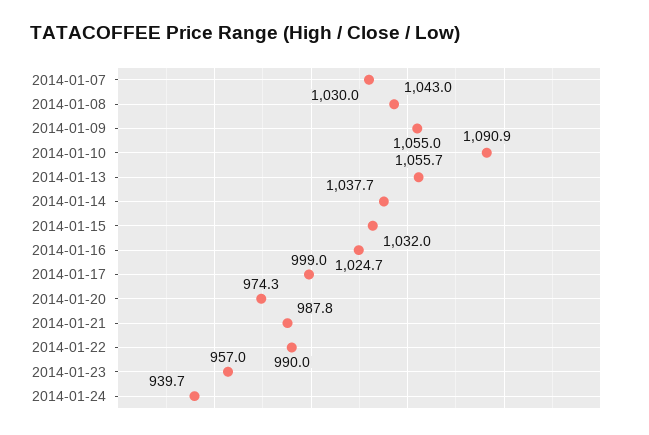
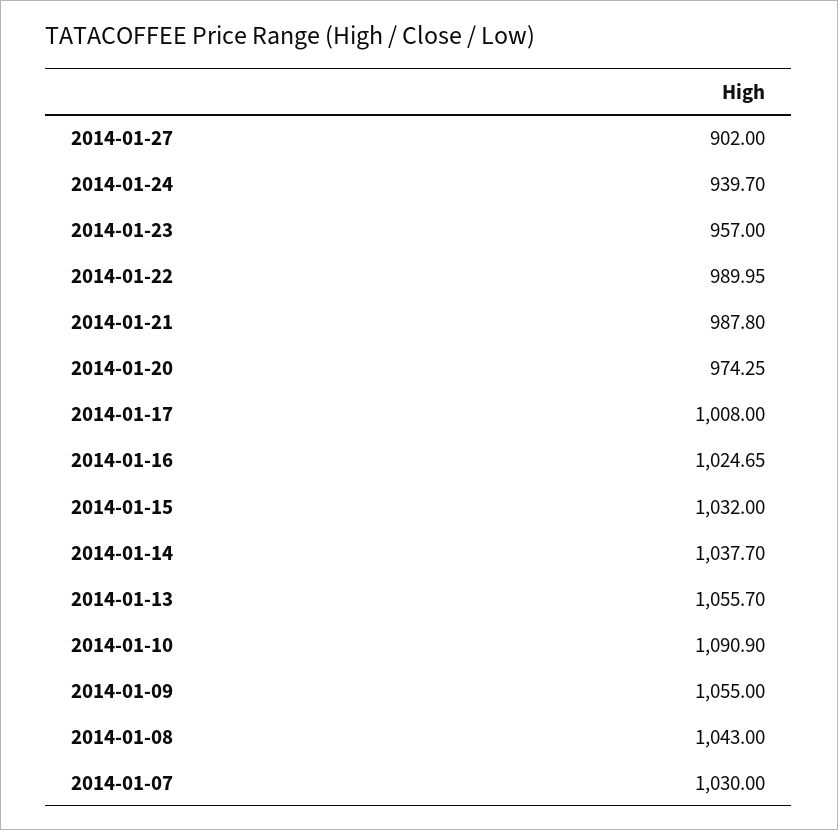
2014-01-17: 999 -> 1008
2014-01-27: none -> 902

